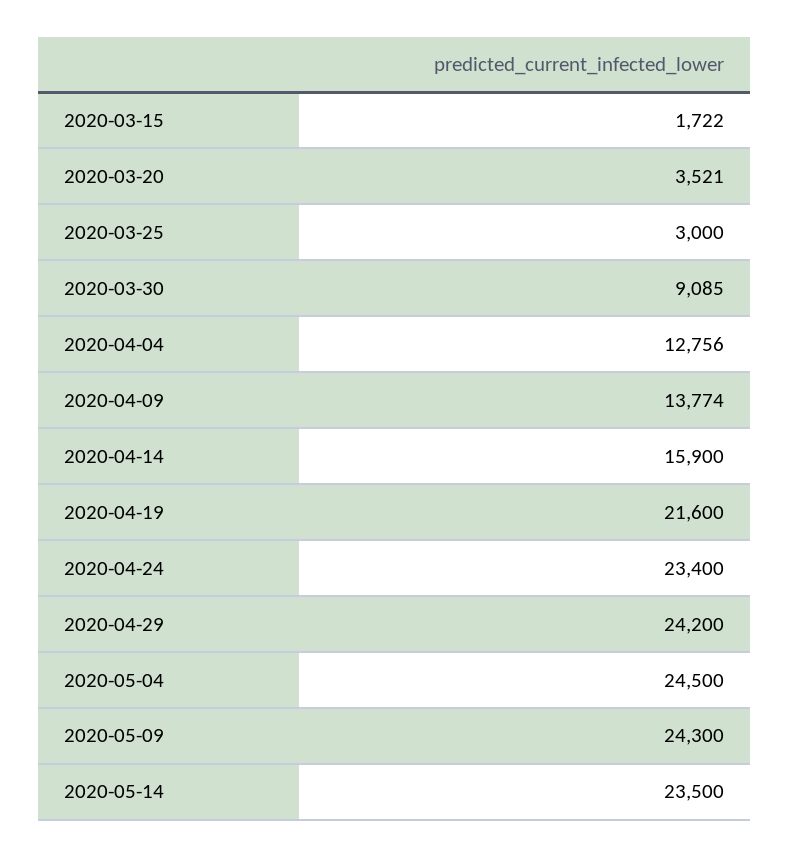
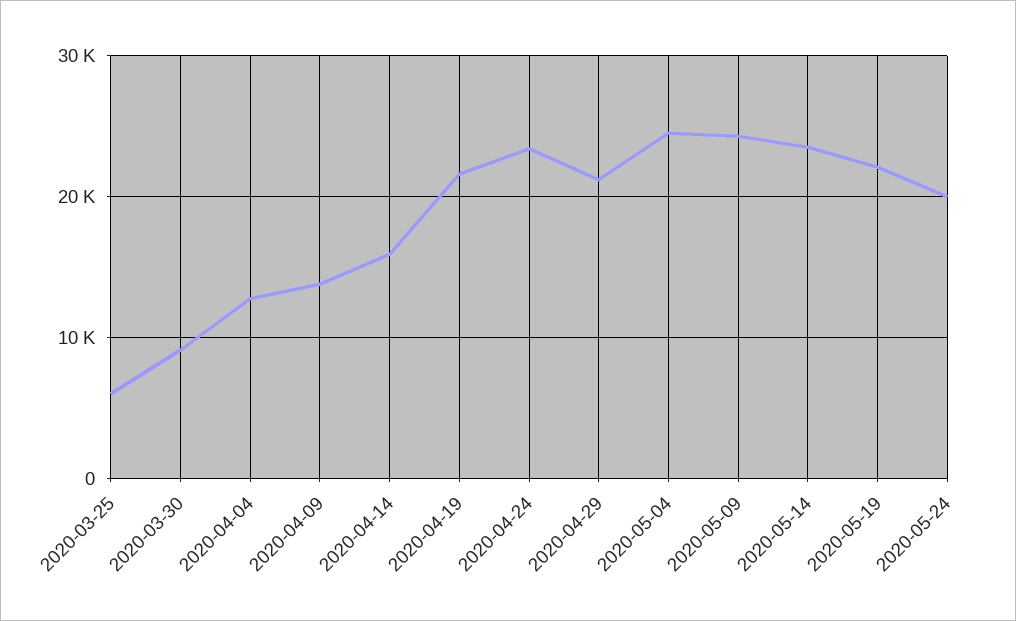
2020-03-15: 1722 -> none
2020-03-20: 3521 -> none
2020-03-25: 3000 -> 6000
2020-04-29: 24200 -> 21000
2020-05-19: none -> 22000
2020-05-24: none -> 20000

